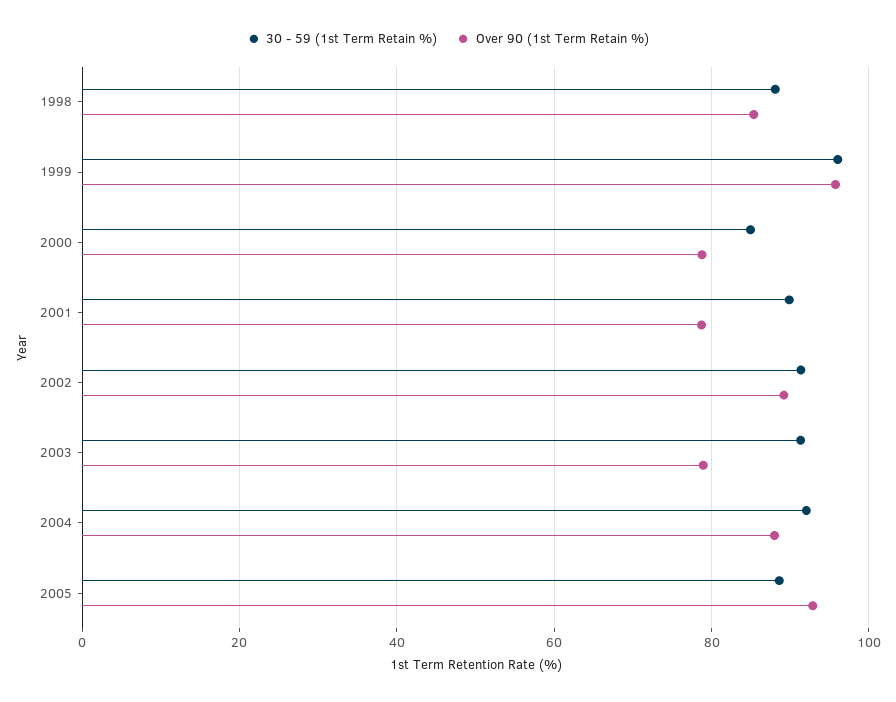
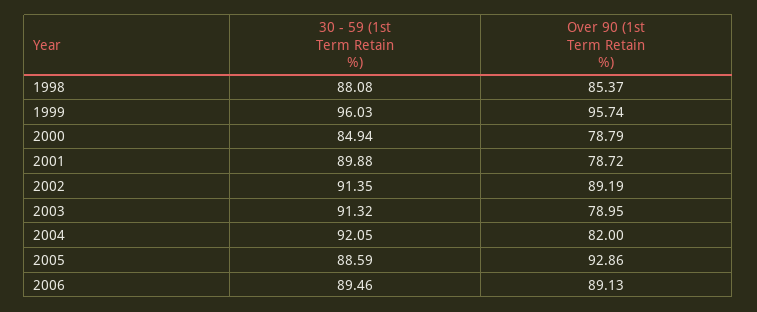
Over 90 (1st Term Retain %), 2004: 88 -> 82
30 - 59 (1st Term Retain %), 2006: none -> 89.46
Over 90 (1st Term Retain %), 2006: none -> 89.13

